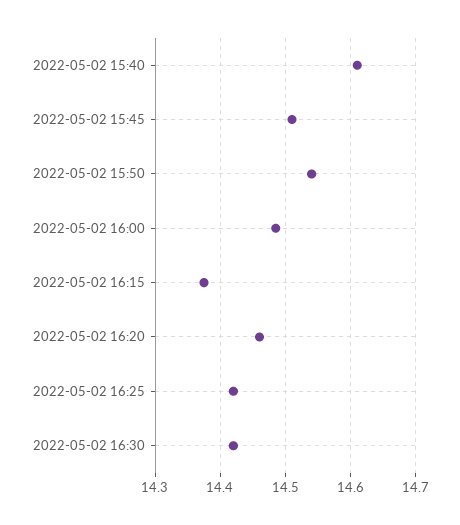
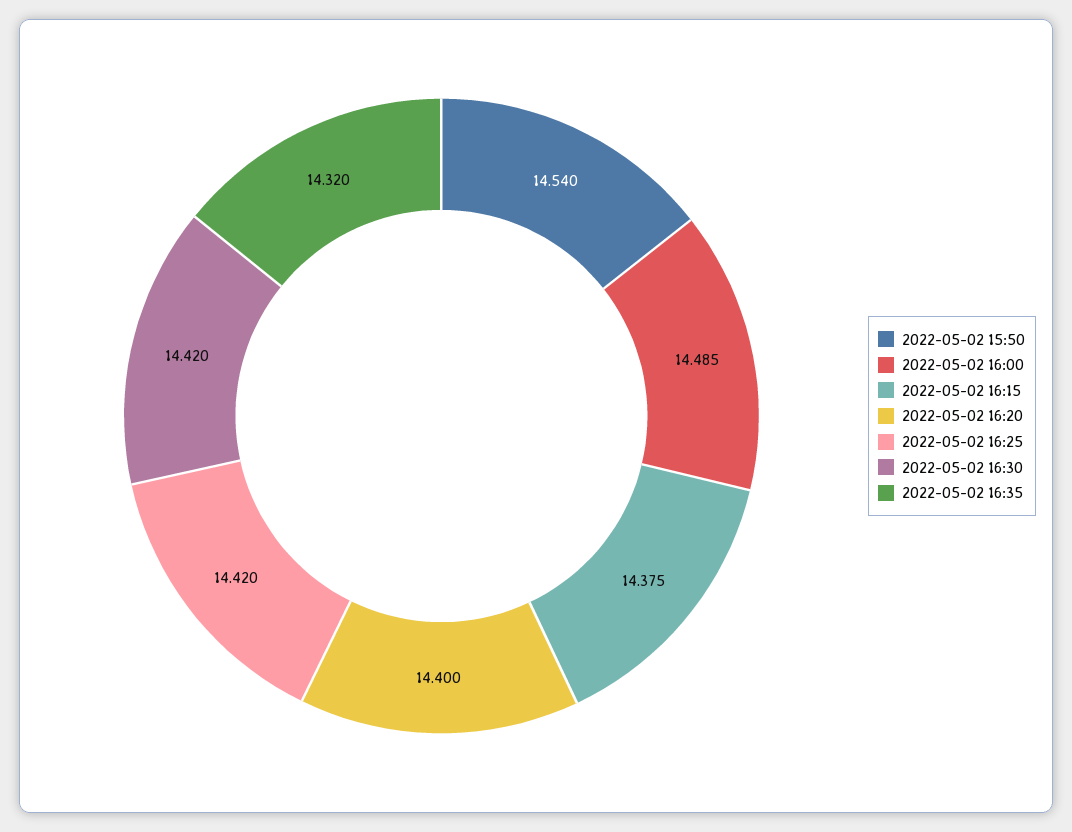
2022-05-02 15:40: 14.61 -> none
2022-05-02 15:45: 14.51 -> none
2022-05-02 16:20: 14.46 -> 14.4
2022-05-02 16:35: none -> 14.32

